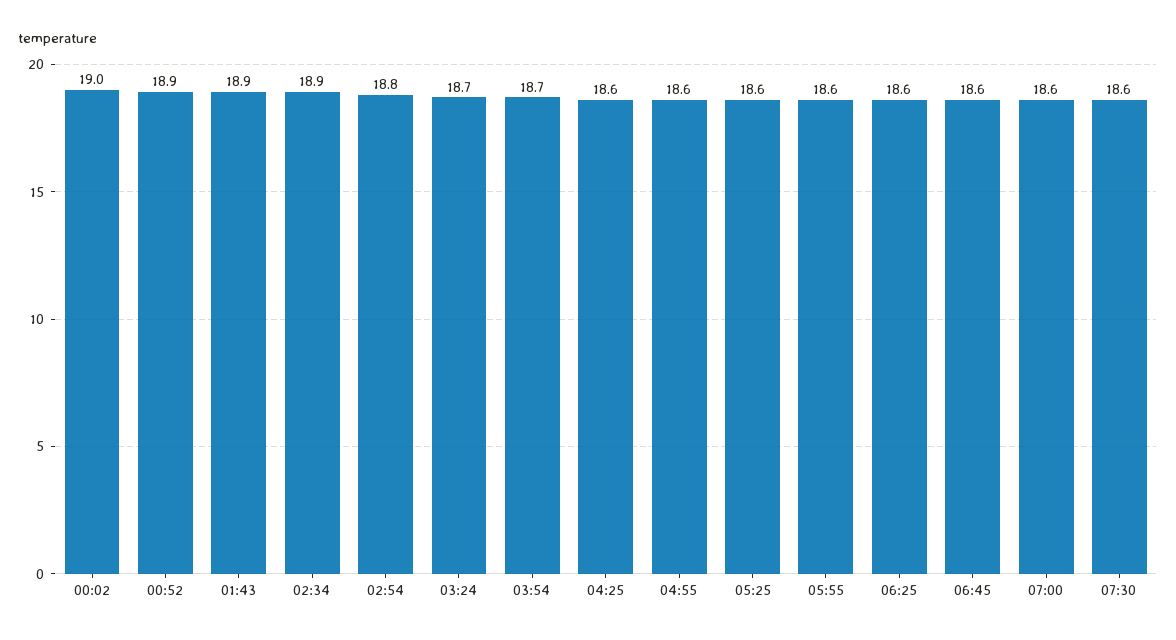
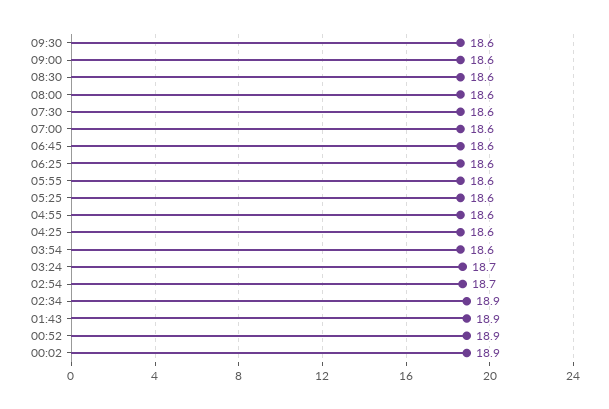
00:02: 19 -> 18.9
02:54: 18.8 -> 18.7
03:54: 18.7 -> 18.6
09:30: none -> 18.6
09:00: none -> 18.6
08:30: none -> 18.6
08:00: none -> 18.6

